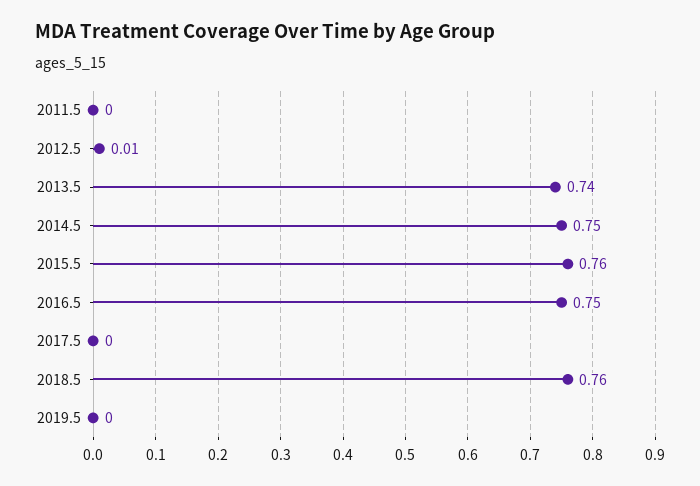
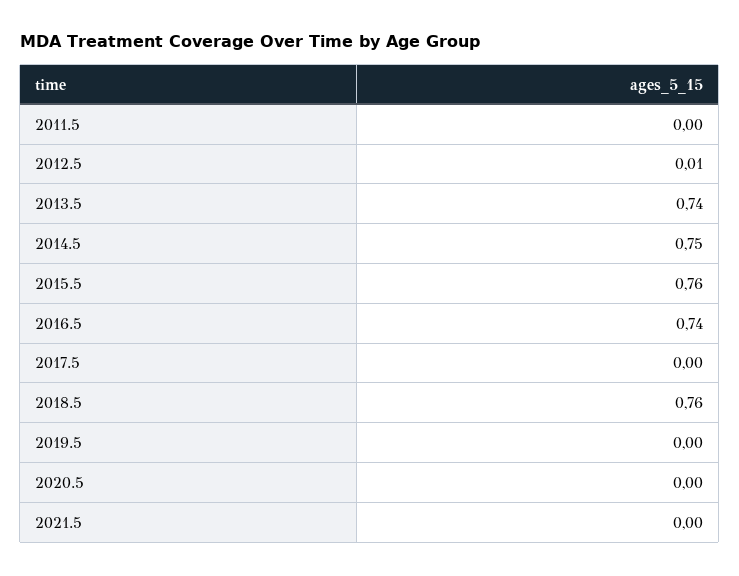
2016.5: 0.75 -> 0.74
2020.5: none -> 0
2021.5: none -> 0

